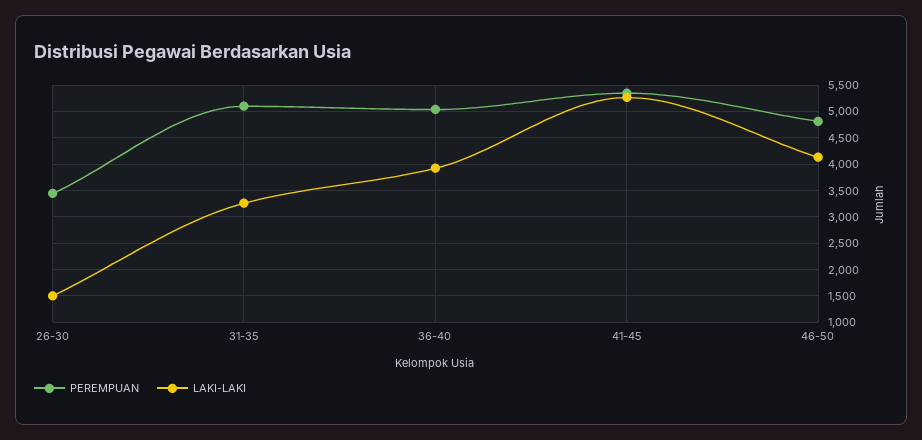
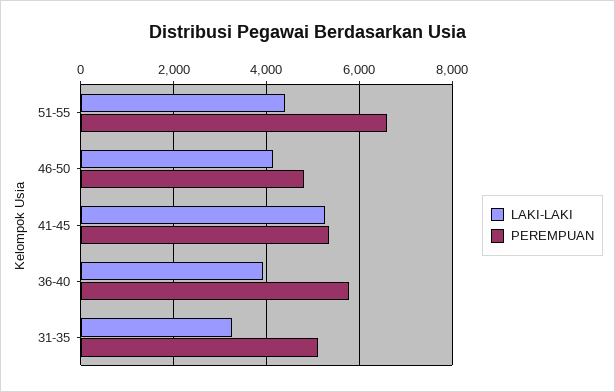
PEREMPUAN, 26-30: 3500 -> none
LAKI-LAKI, 26-30: 1500 -> none
PEREMPUAN, 36-40: 5000 -> 5800
LAKI-LAKI, 51-55: none -> 4400
PEREMPUAN, 51-55: none -> 6600

